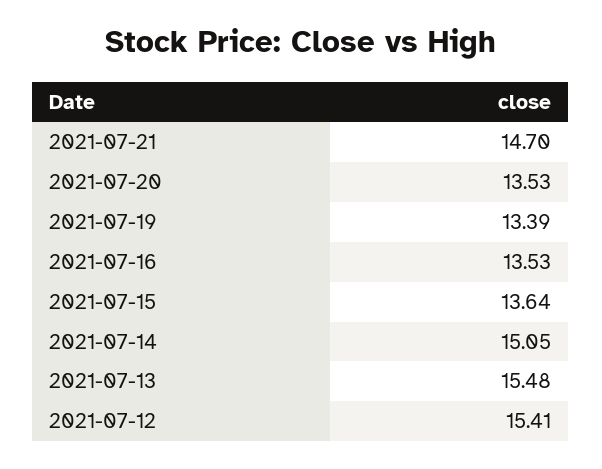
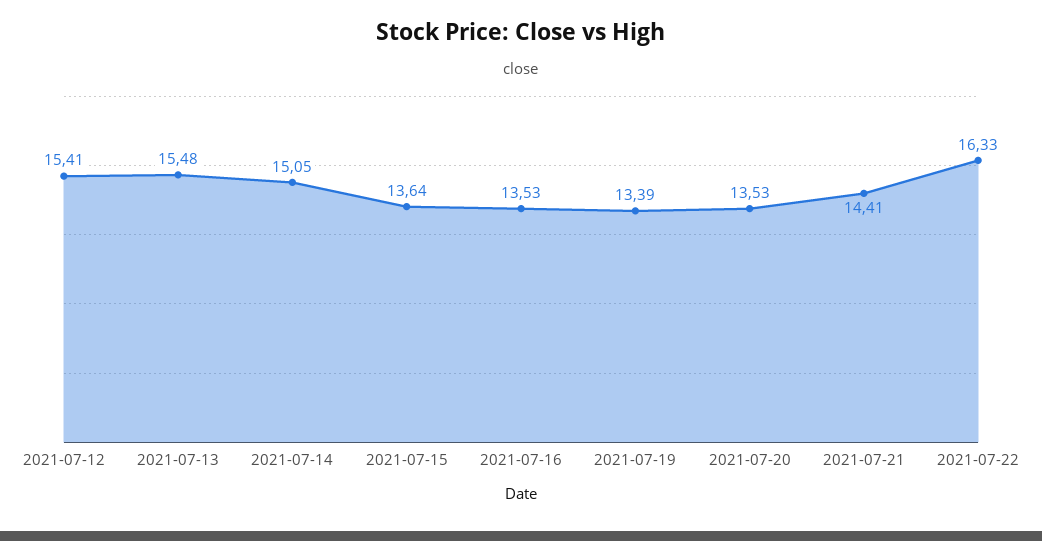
2021-07-21: 14.7 -> 14.41
2021-07-22: none -> 16.33

